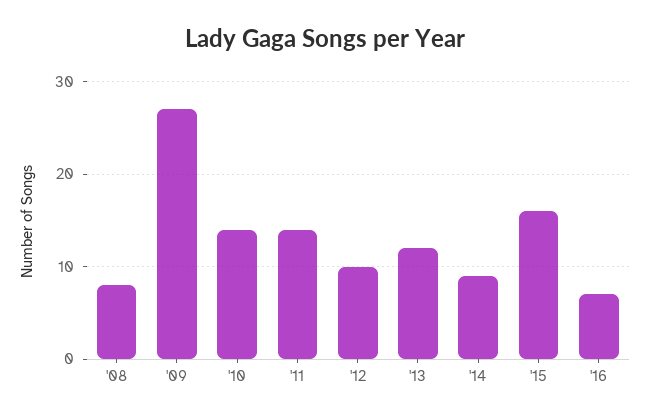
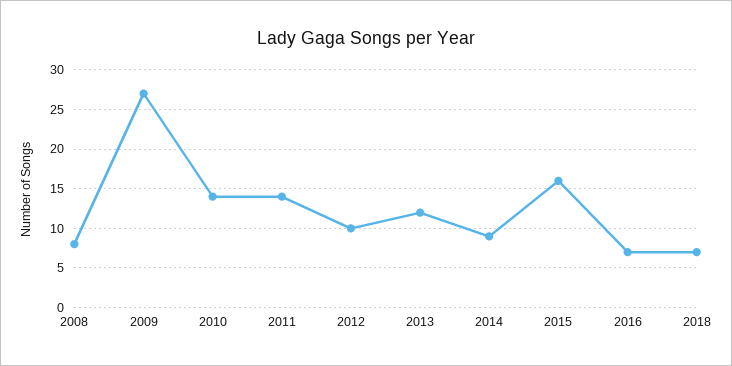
2018: none -> 7

